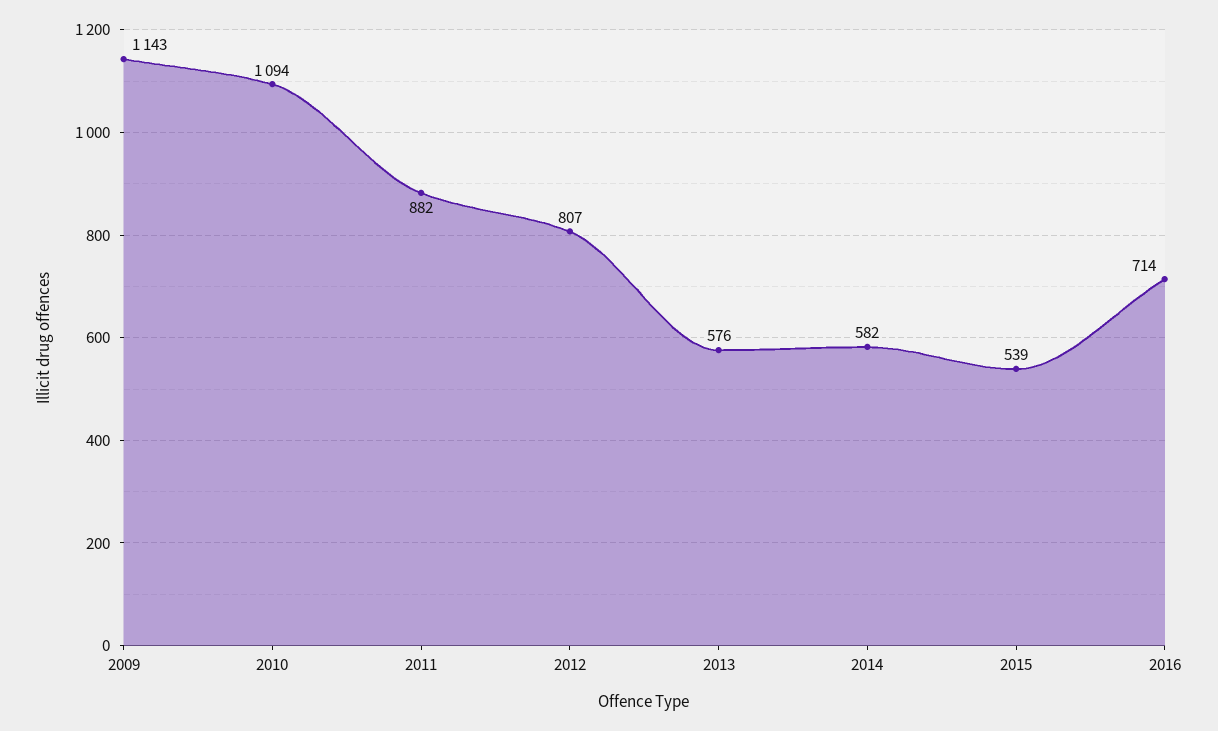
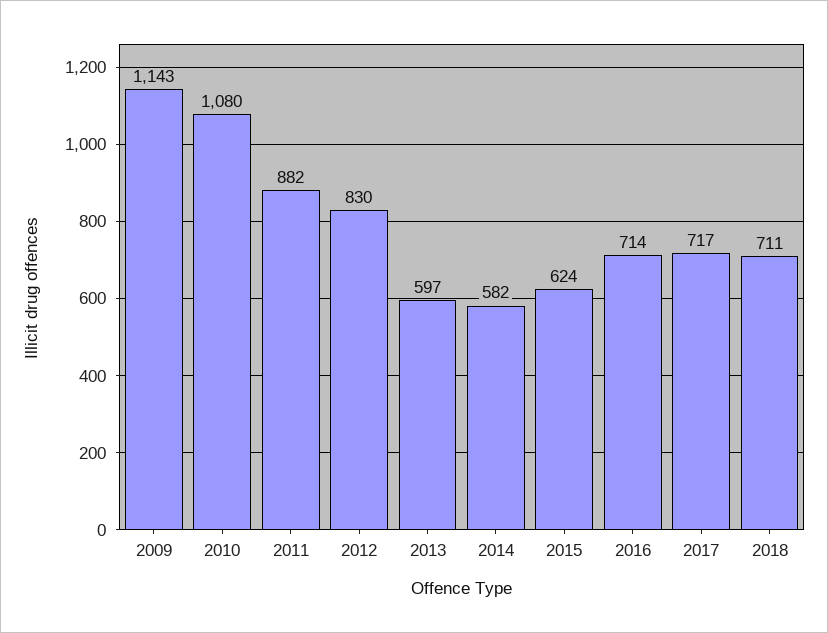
2010: 1094 -> 1080
2012: 807 -> 830
2013: 576 -> 597
2015: 539 -> 624
2017: none -> 717
2018: none -> 711

